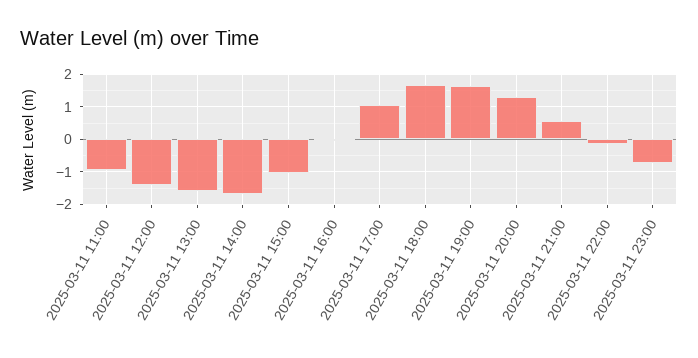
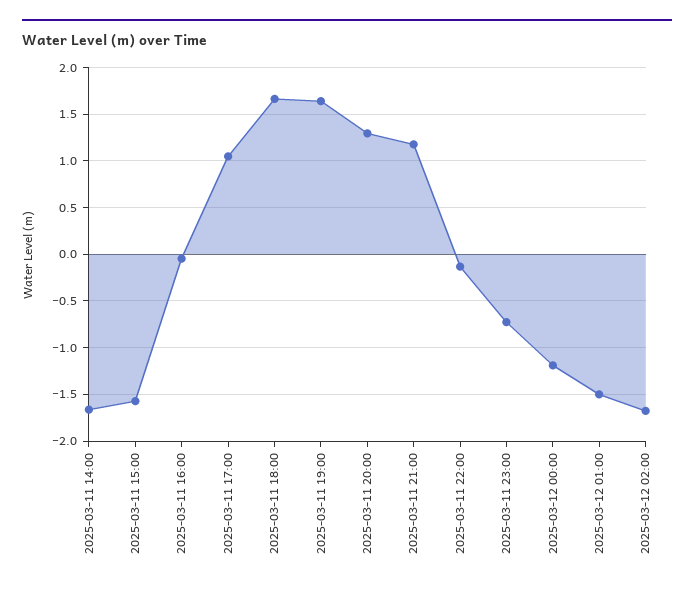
2025-03-11 11:00: -1 -> none
2025-03-11 12:00: -1.4 -> none
2025-03-11 13:00: -1.6 -> none
2025-03-11 15:00: -1 -> -1.6
2025-03-11 21:00: 0.6 -> 1.2
2025-03-12 00:00: none -> -1.2
2025-03-12 01:00: none -> -1.5
2025-03-12 02:00: none -> -1.7

